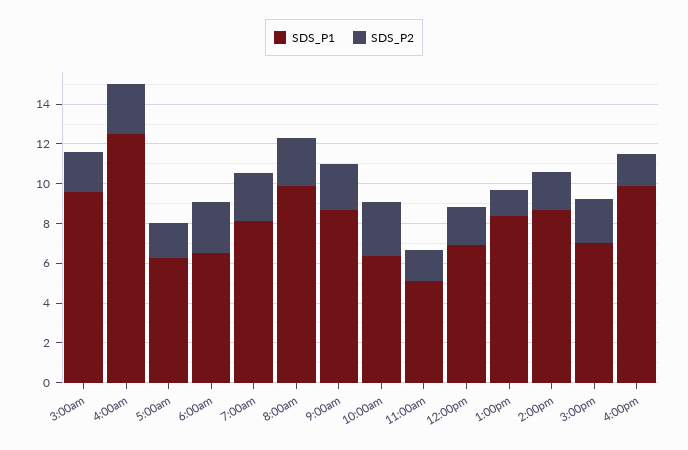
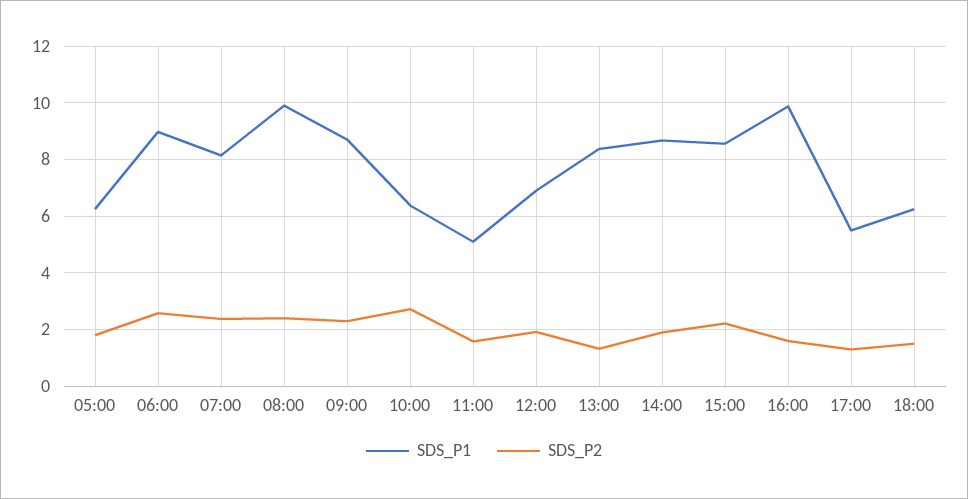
SDS_P1, 3:00am: 9.5 -> none
SDS_P2, 3:00am: 2 -> none
SDS_P1, 4:00am: 12.5 -> none
SDS_P2, 4:00am: 2.5 -> none
SDS_P1, 6:00am: 6.5 -> 9
SDS_P1, 3:00pm: 7 -> 8.5
SDS_P1, 17:00: none -> 5.5
SDS_P2, 17:00: none -> 1.25
SDS_P1, 18:00: none -> 6.25
SDS_P2, 18:00: none -> 1.5

